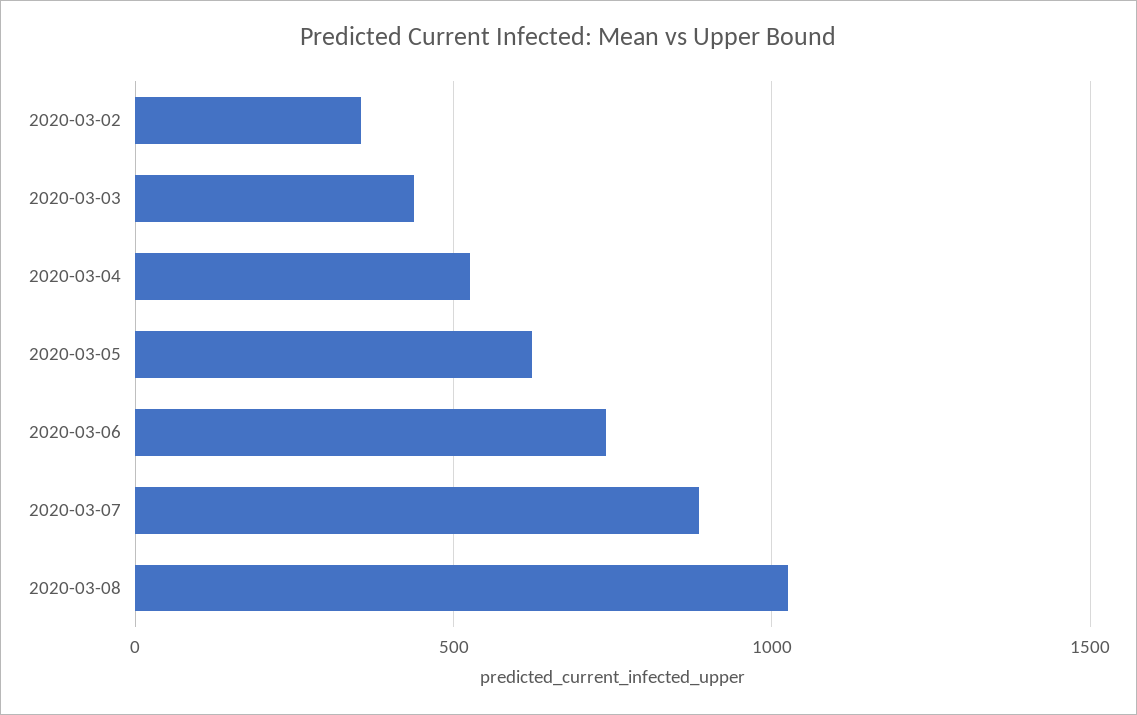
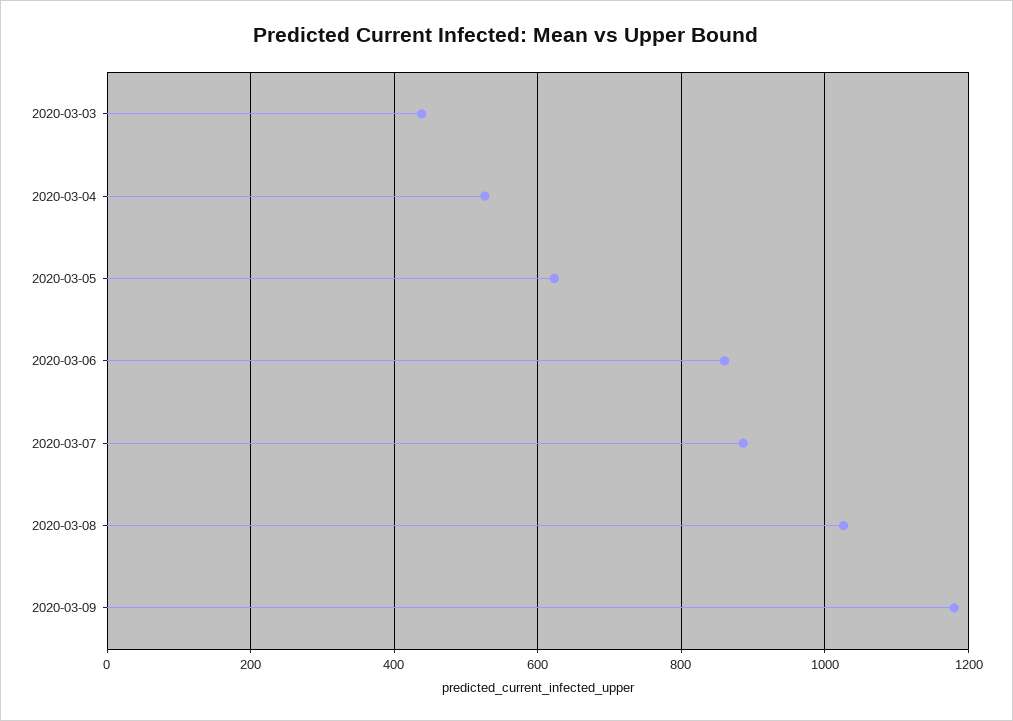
2020-03-02: 350 -> none
2020-03-06: 750 -> 860
2020-03-09: none -> 1180

